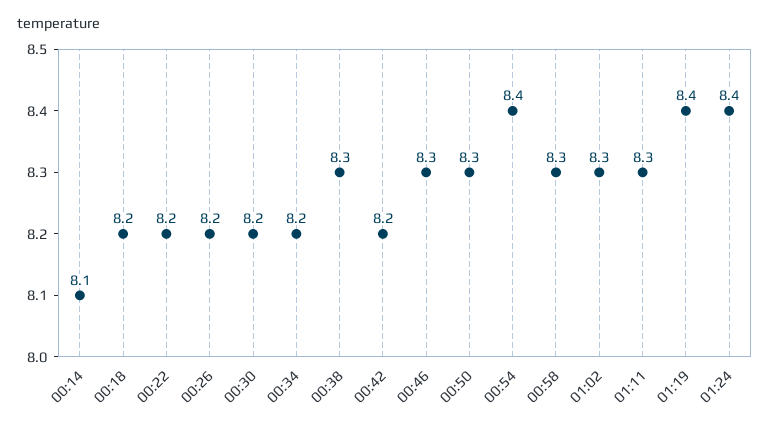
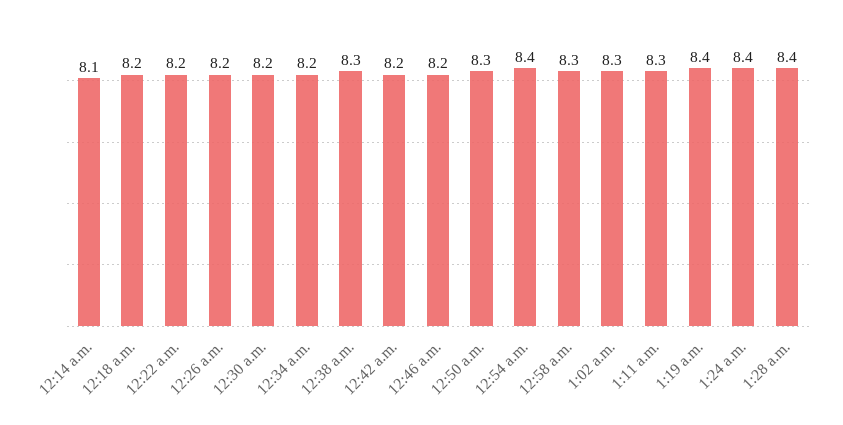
00:46: 8.3 -> 8.2
1:28 a.m.: none -> 8.4

